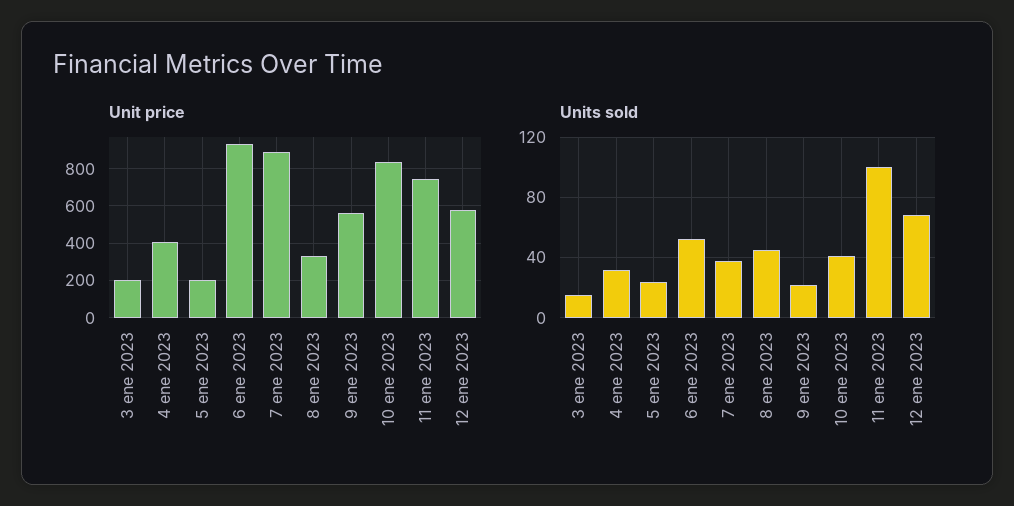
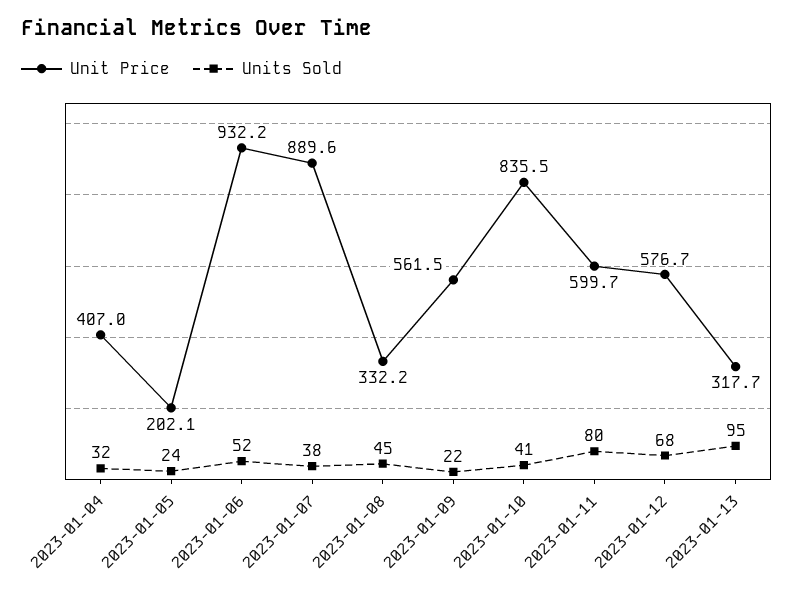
Unit price, 3 ene 2023: 200 -> none
Unit price, 11 ene 2023: 750 -> 599.7
Units sold, 3 ene 2023: 15 -> none
Units sold, 11 ene 2023: 100 -> 80
Unit price, 2023-01-13: none -> 317.7
Units sold, 2023-01-13: none -> 95

